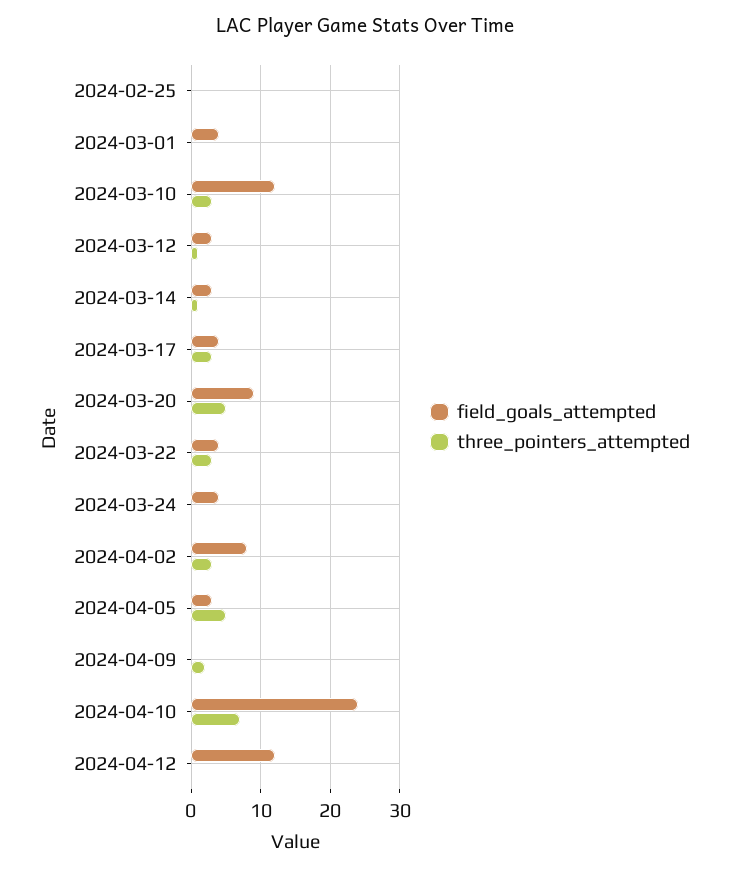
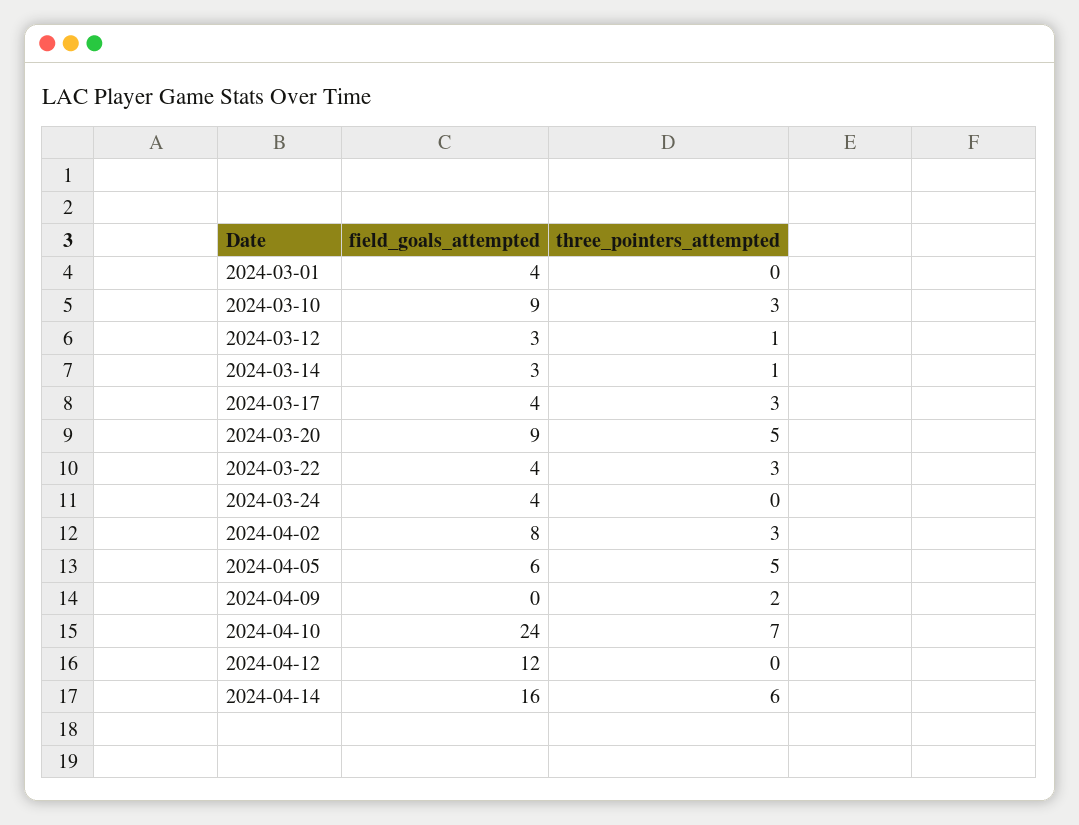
field_goals_attempted, 2024-02-25: 0 -> none
three_pointers_attempted, 2024-02-25: 0 -> none
field_goals_attempted, 2024-03-10: 12 -> 9
field_goals_attempted, 2024-04-05: 3 -> 6
field_goals_attempted, 2024-04-14: none -> 16
three_pointers_attempted, 2024-04-14: none -> 6

